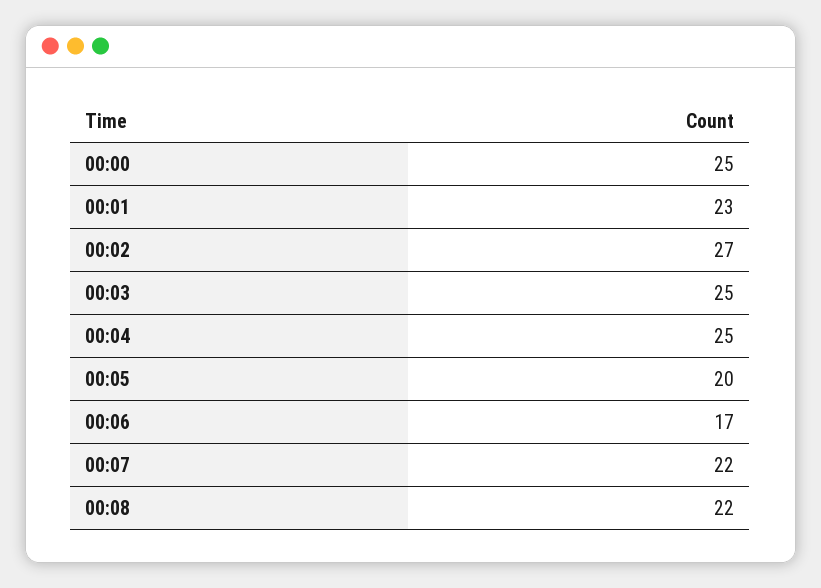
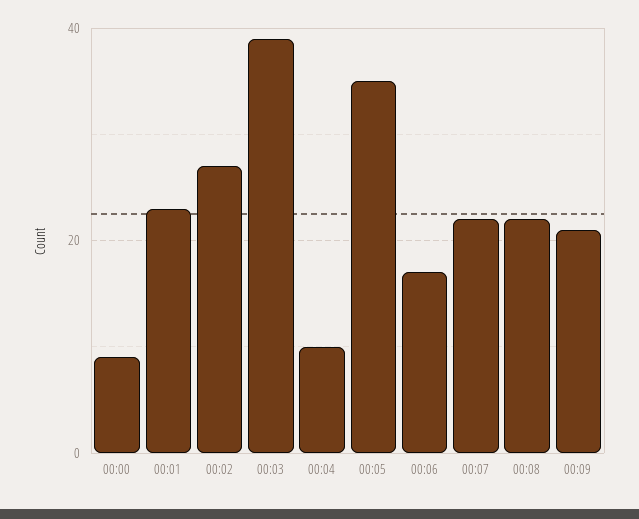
00:00: 25 -> 10
00:03: 25 -> 40
00:04: 25 -> 10
00:05: 20 -> 35
00:09: none -> 20

